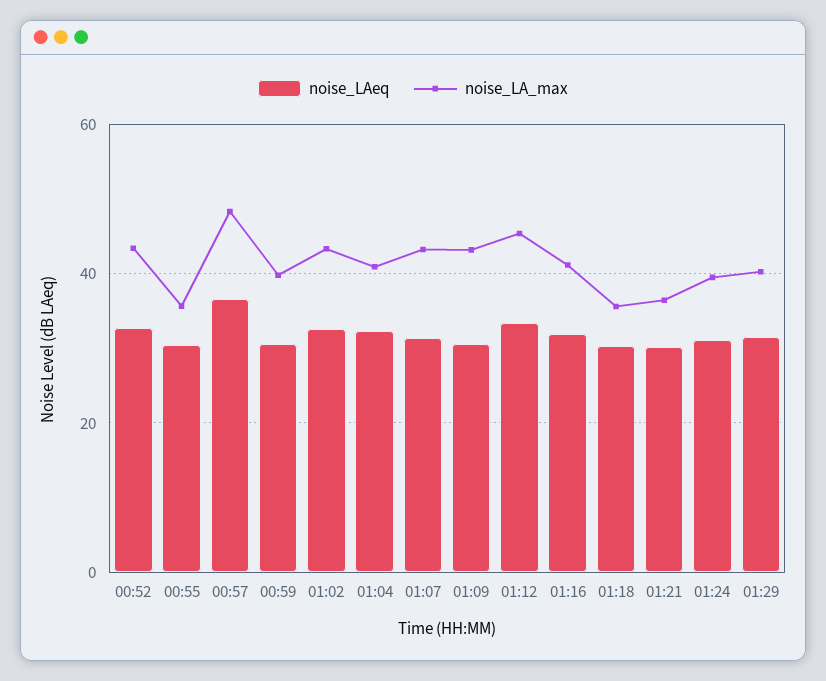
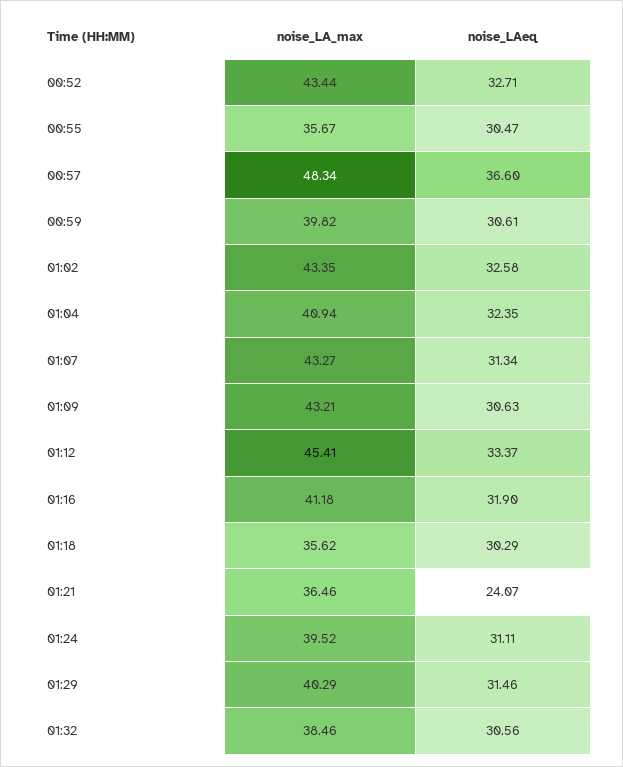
noise_LAeq, 01:21: 30 -> 24.07
noise_LA_max, 01:32: none -> 38.46
noise_LAeq, 01:32: none -> 30.56

